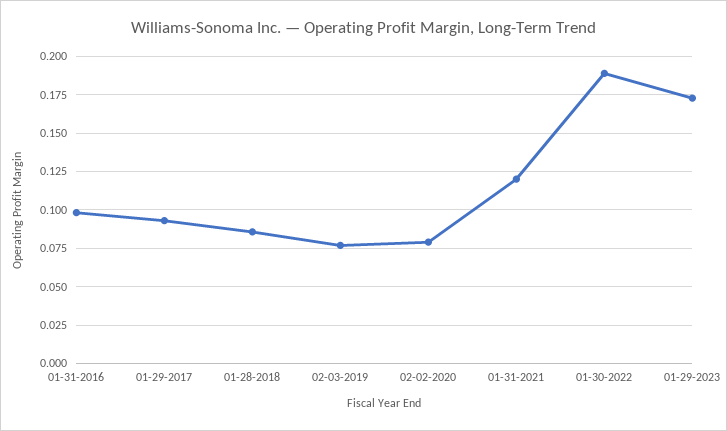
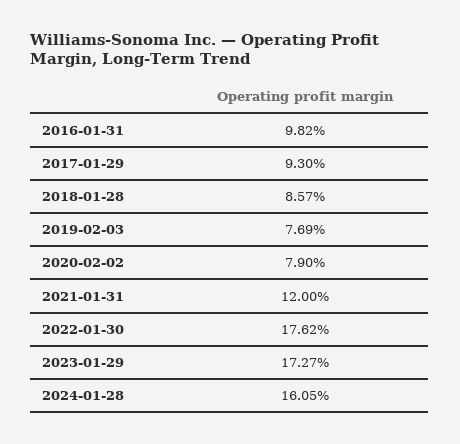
01-30-2022: 0.19 -> 0.1762
2024-01-28: none -> 0.1605

